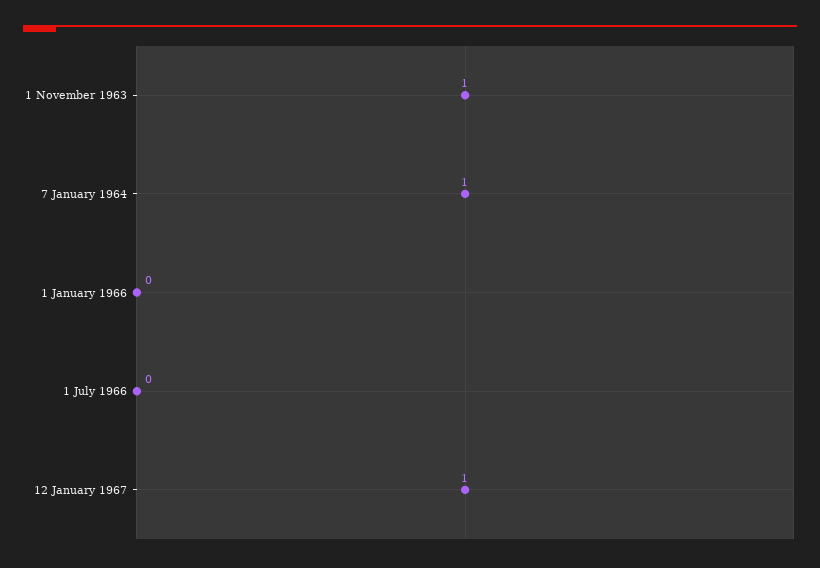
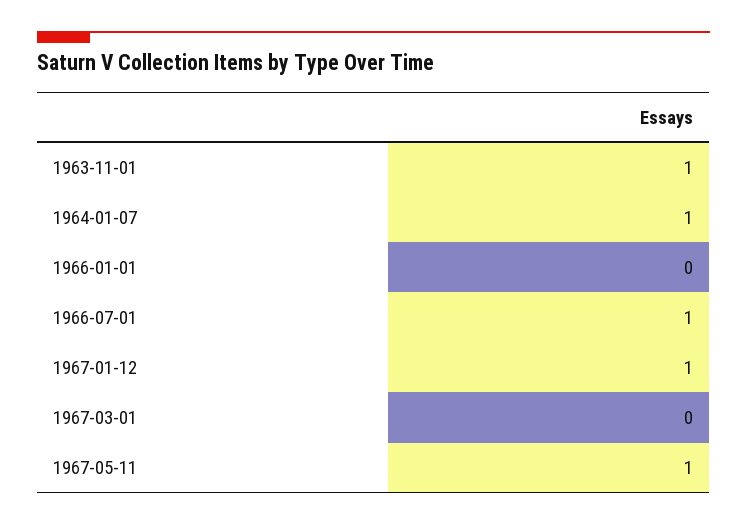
1 July 1966: 0 -> 1
1967-03-01: none -> 0
1967-05-11: none -> 1

